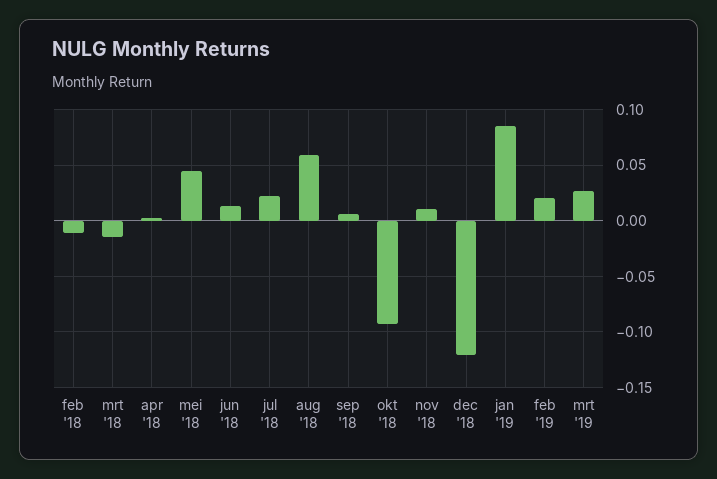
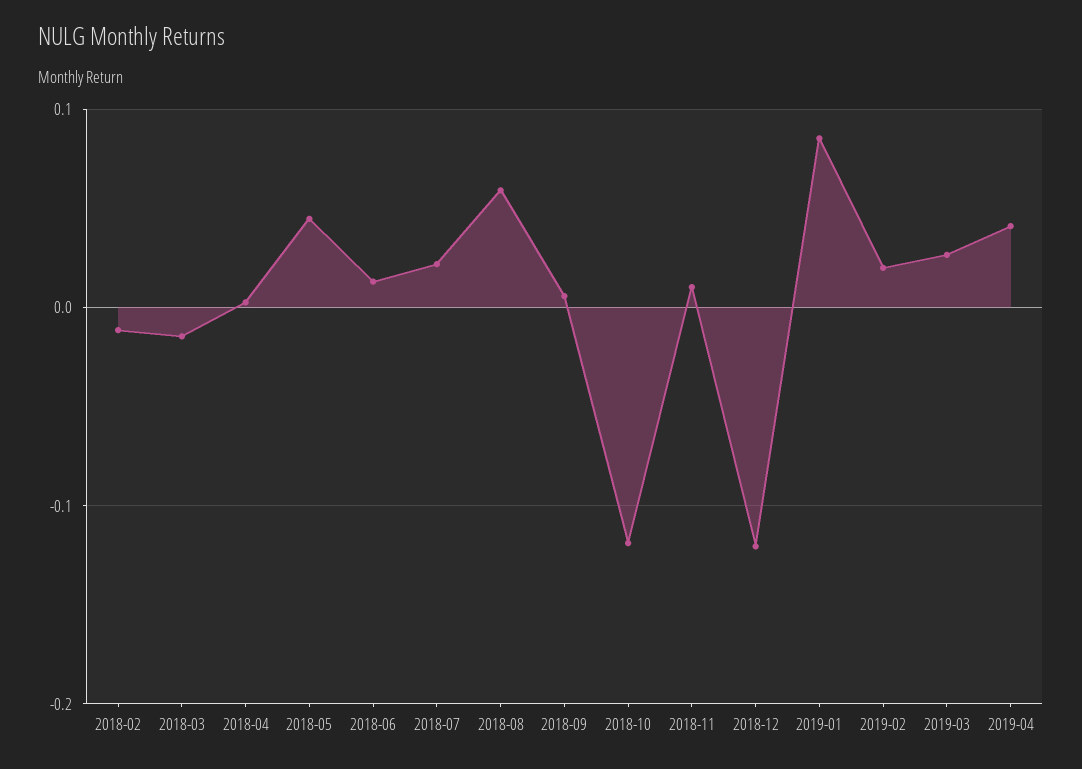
okt '18: -0.09 -> -0.12
2019-04: none -> 0.04

